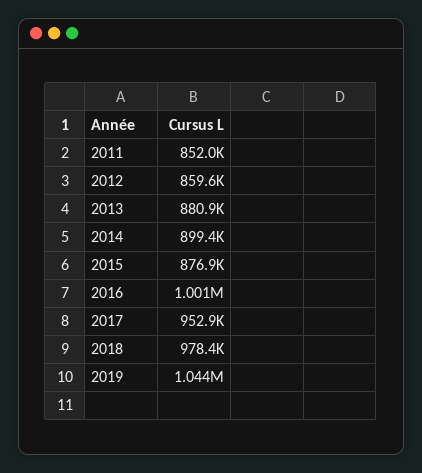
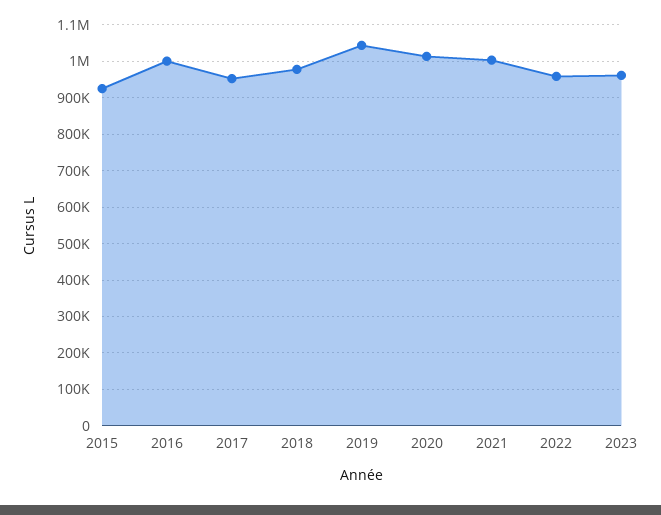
2011: 852000 -> none
2012: 859600 -> none
2013: 880900 -> none
2014: 899400 -> none
2015: 876900 -> 920000
2020: none -> 1020000
2021: none -> 1000000
2022: none -> 960000
2023: none -> 960000

